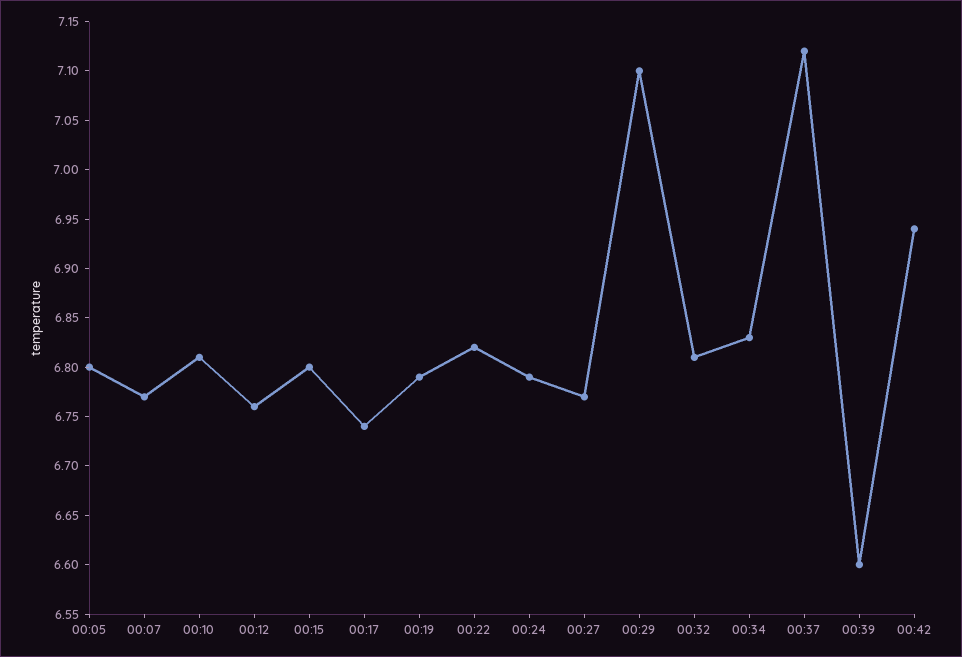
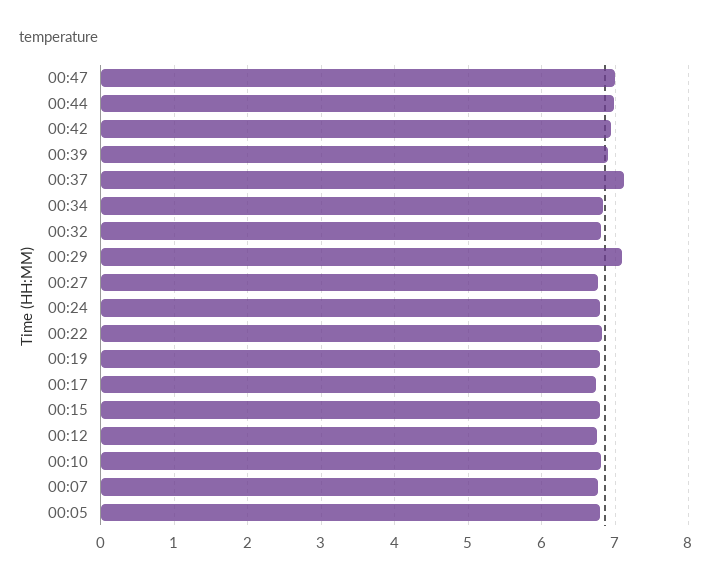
00:39: 6.6 -> 6.9
00:47: none -> 7
00:44: none -> 7

